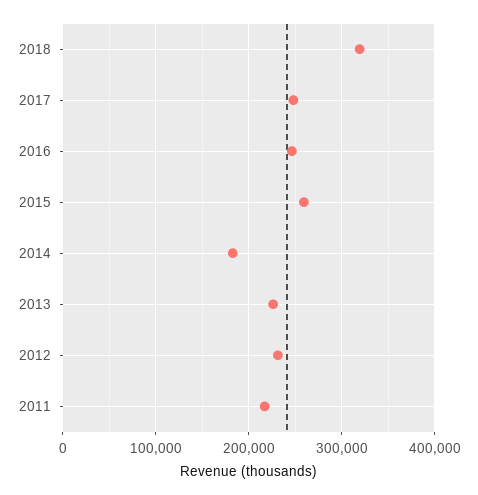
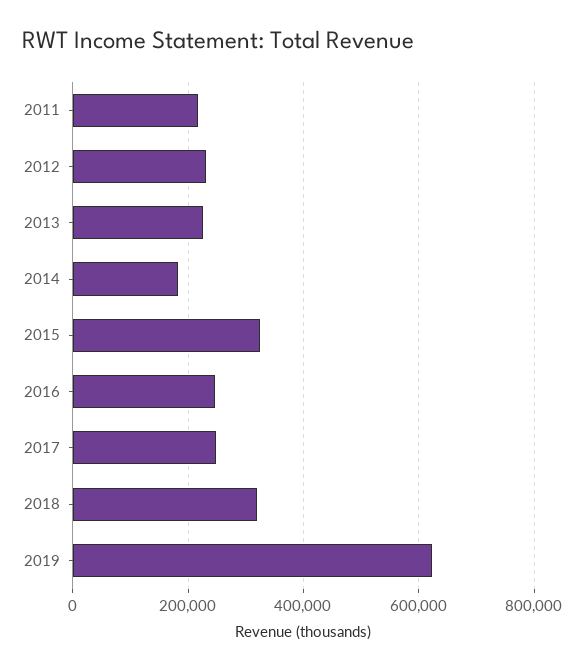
2015: 260000 -> 320000
2019: none -> 620000

